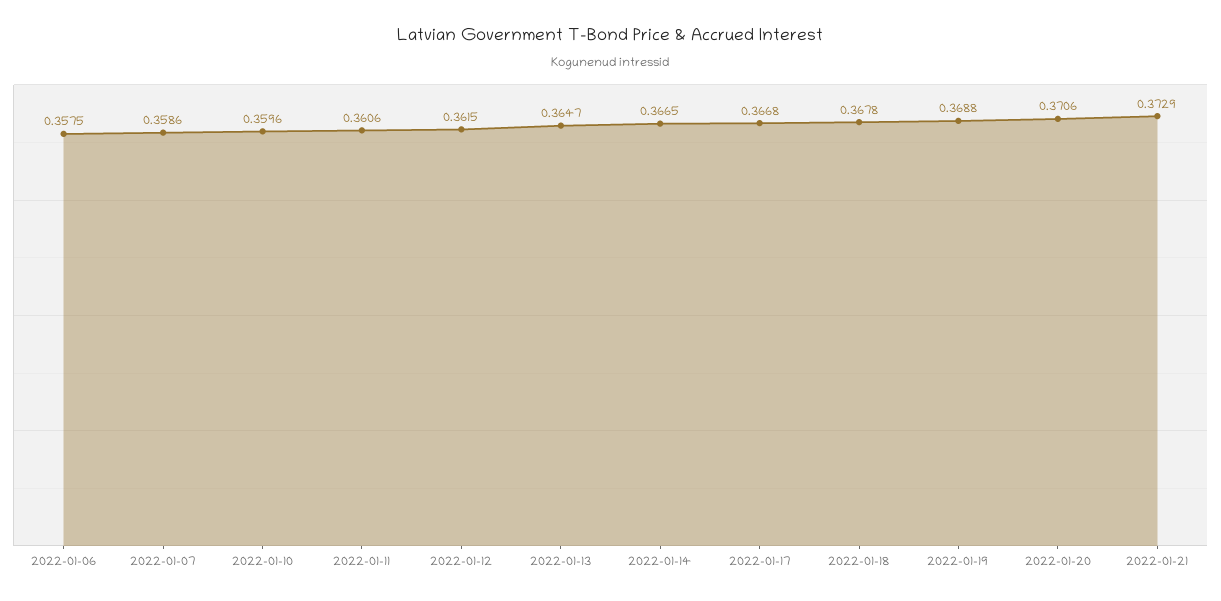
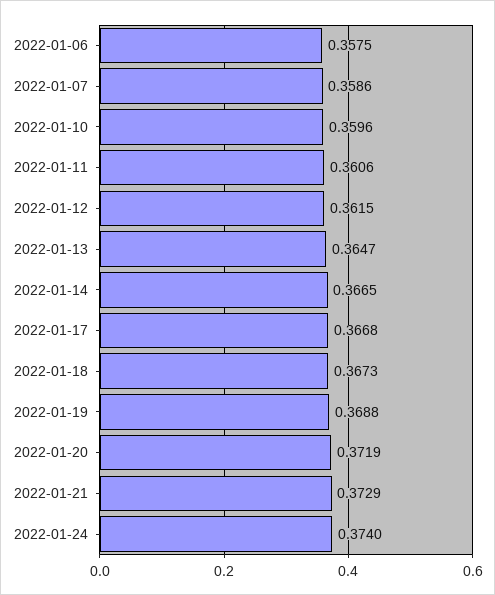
2022-01-18: 0.3678 -> 0.3673
2022-01-20: 0.3706 -> 0.3719
2022-01-24: none -> 0.374

